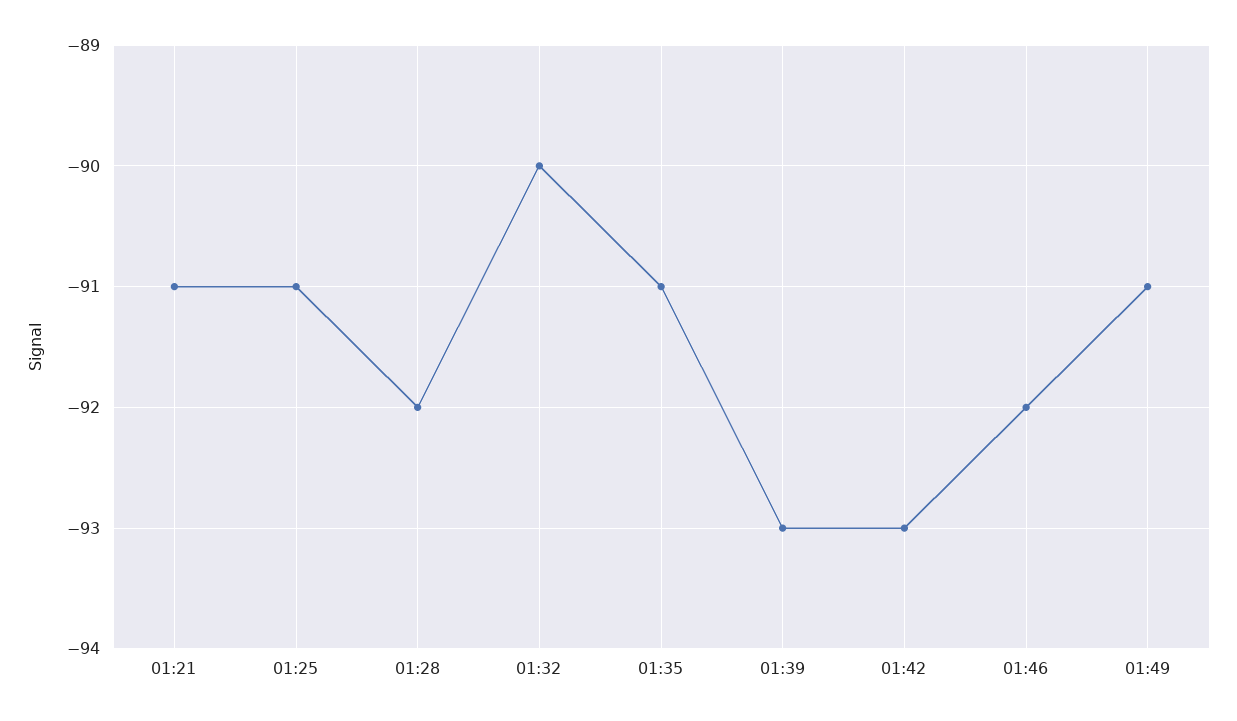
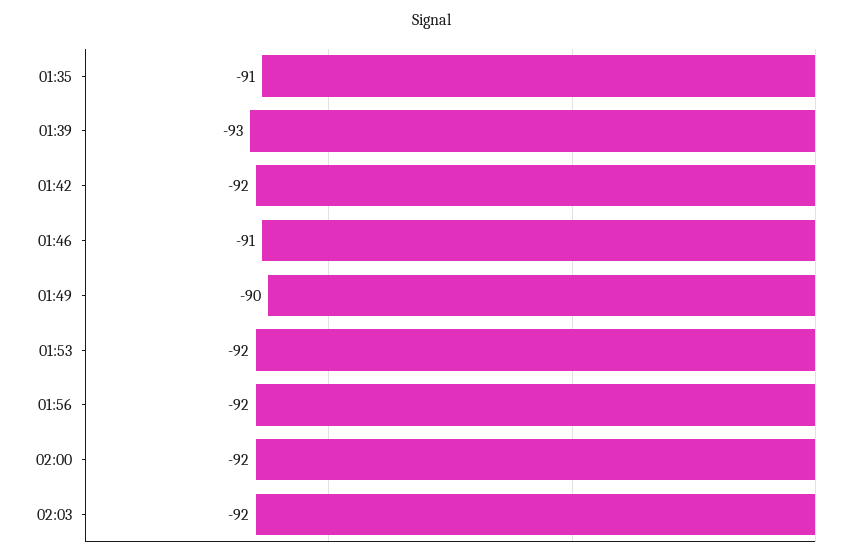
01:21: -91 -> none
01:25: -91 -> none
01:28: -92 -> none
01:32: -90 -> none
01:42: -93 -> -92
01:46: -92 -> -91
01:49: -91 -> -90
01:53: none -> -92
01:56: none -> -92
02:00: none -> -92
02:03: none -> -92

